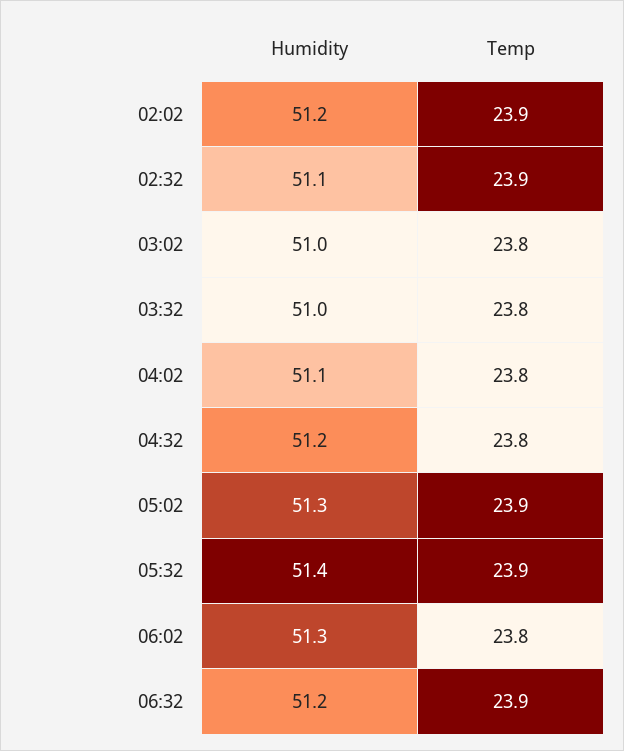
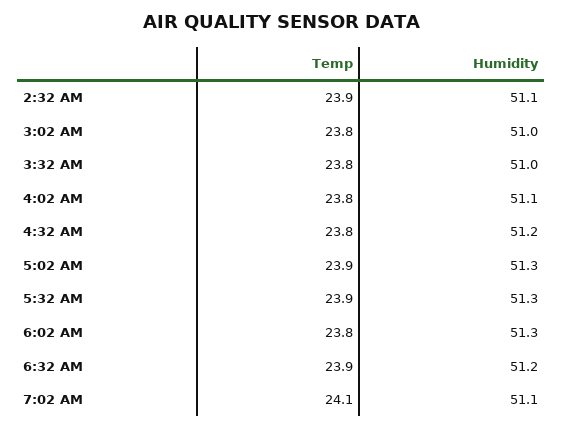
Humidity, 02:02: 51.2 -> none
Temp, 02:02: 23.9 -> none
Humidity, 05:32: 51.4 -> 51.3
Temp, 7:02 AM: none -> 24.1
Humidity, 7:02 AM: none -> 51.1

